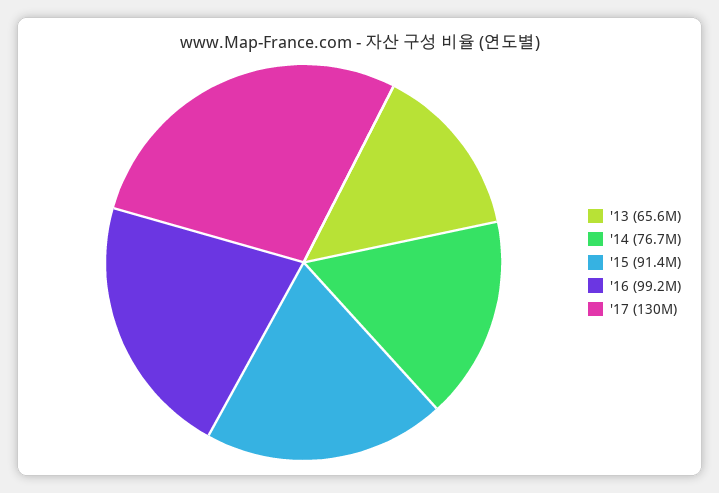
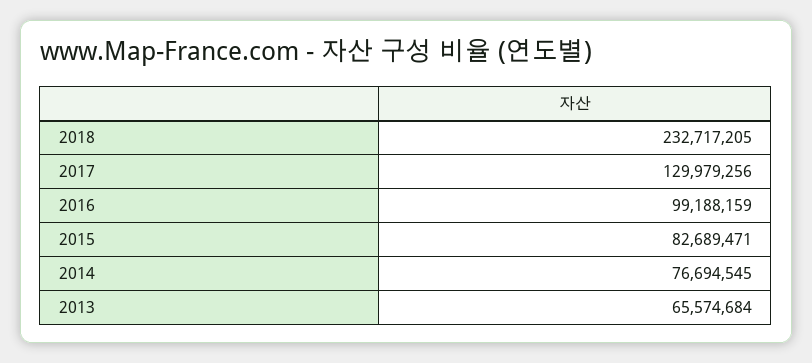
'15: 91400000 -> 82689471
2018: none -> 232717205

